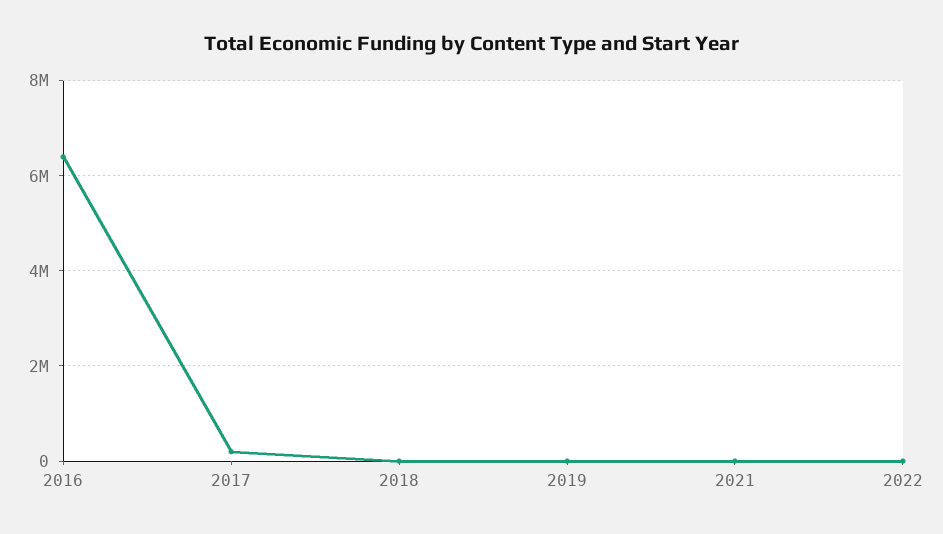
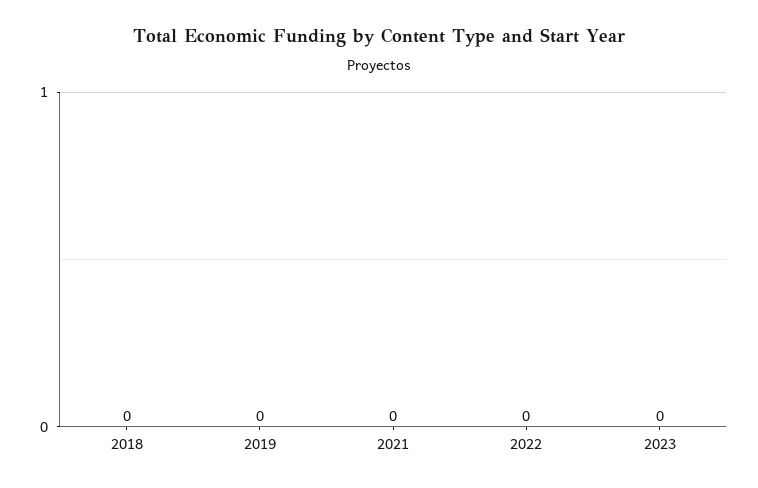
2016: 6400000 -> none
2017: 200000 -> none
2023: none -> 0

